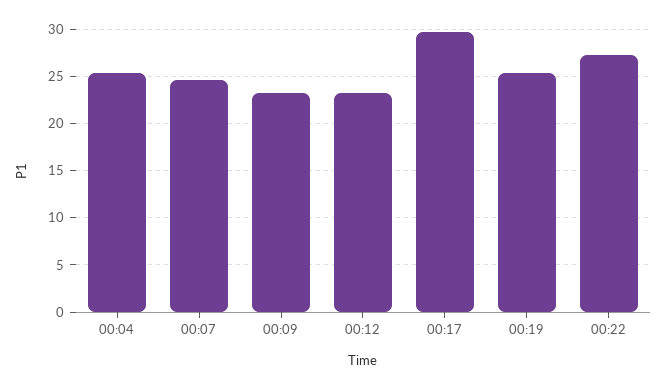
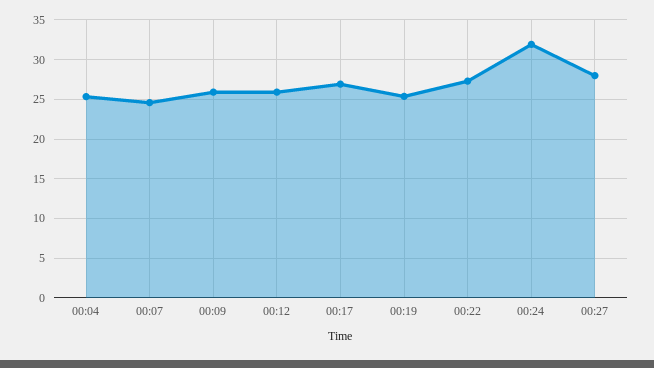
00:09: 23 -> 26
00:12: 23 -> 26
00:17: 30 -> 27
00:24: none -> 32
00:27: none -> 28

